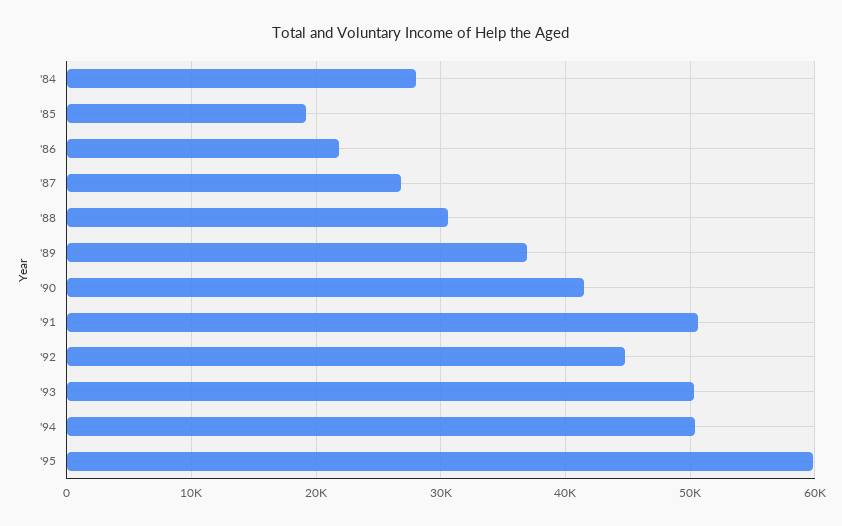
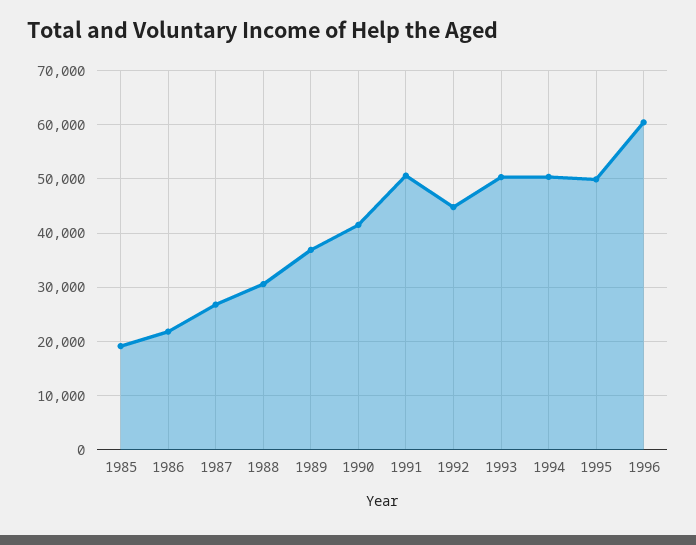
'84: 28000 -> none
'95: 60000 -> 50000
1996: none -> 60000

